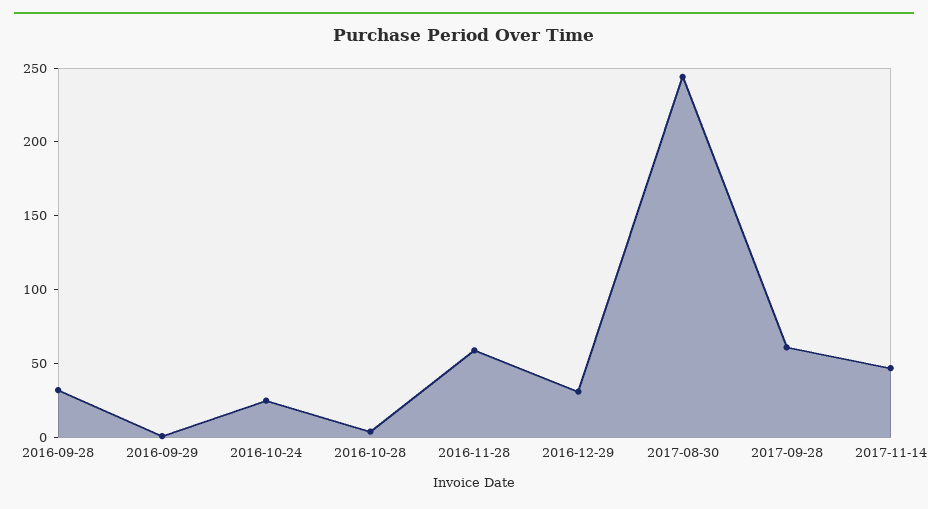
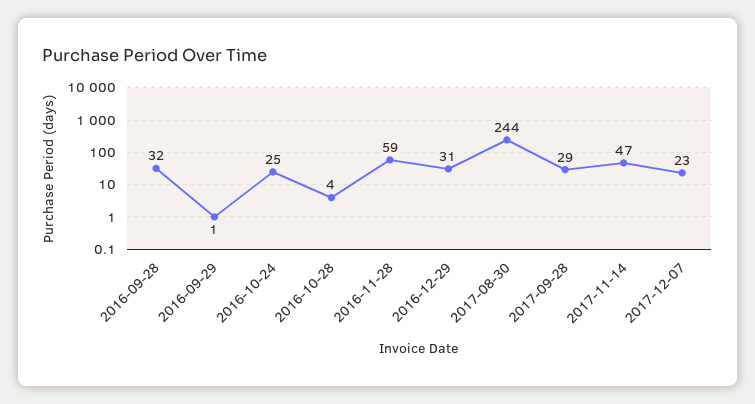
2017-09-28: 60 -> 29
2017-12-07: none -> 23

